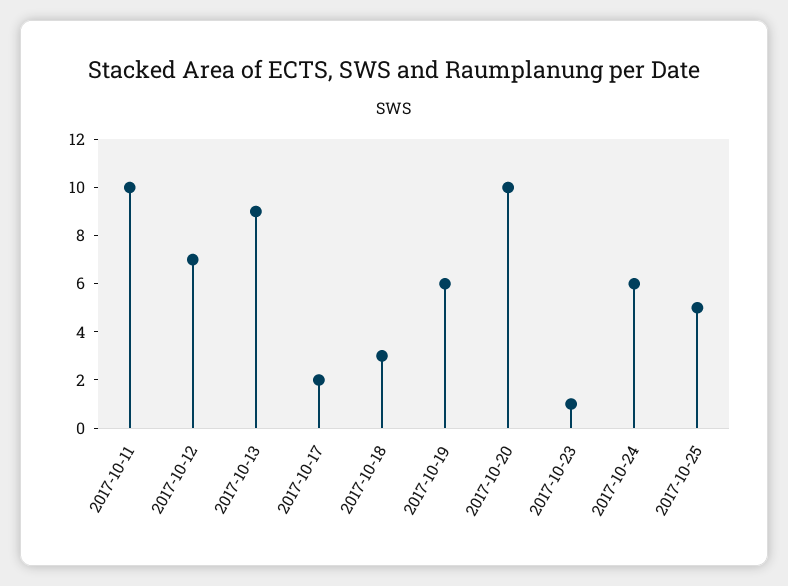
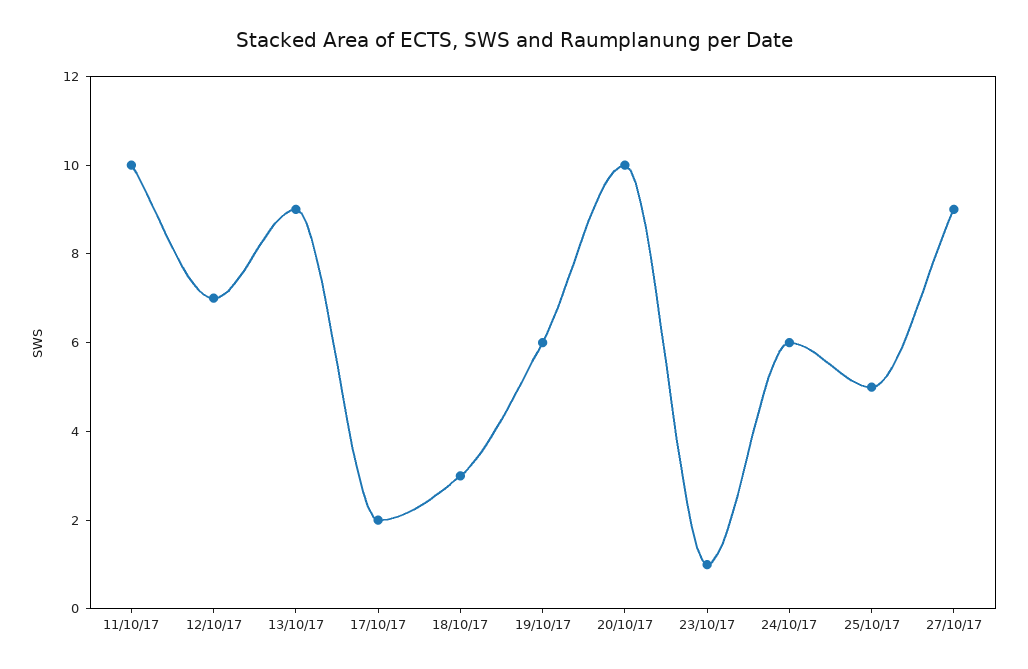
27/10/17: none -> 9

